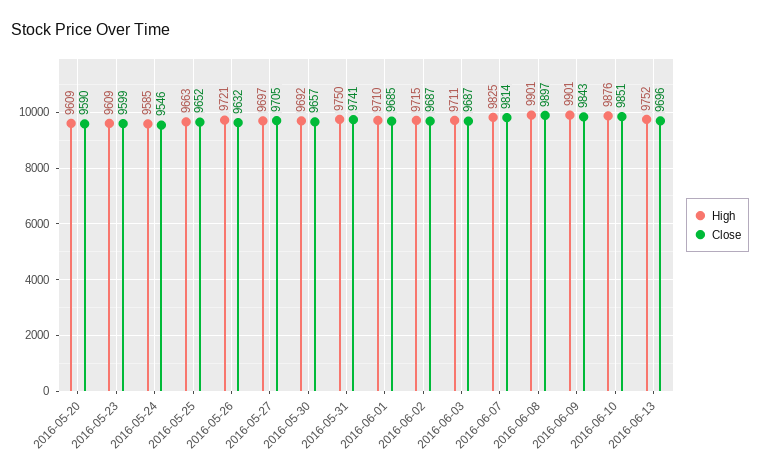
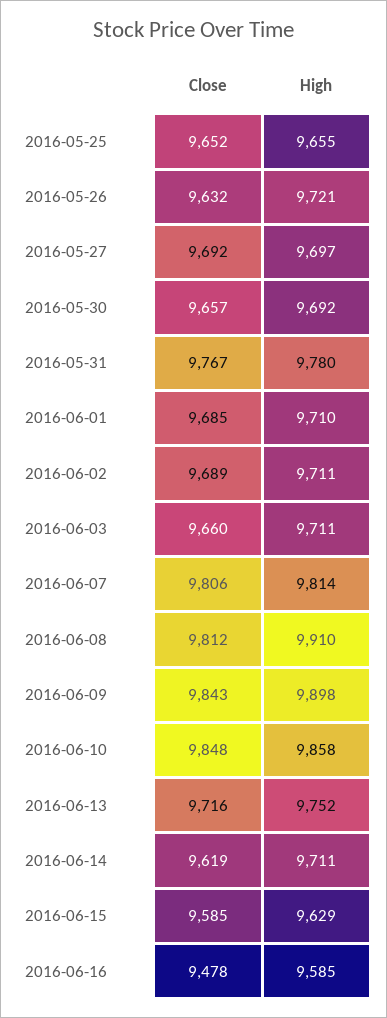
High, 2016-05-20: 9609 -> none
Close, 2016-05-20: 9590 -> none
High, 2016-05-23: 9609 -> none
Close, 2016-05-23: 9599 -> none
High, 2016-05-24: 9585 -> none
Close, 2016-05-24: 9546 -> none
High, 2016-05-25: 9663 -> 9655
Close, 2016-05-27: 9705 -> 9692
High, 2016-05-31: 9750 -> 9780
Close, 2016-05-31: 9741 -> 9767
High, 2016-06-02: 9715 -> 9711
Close, 2016-06-02: 9687 -> 9689
Close, 2016-06-03: 9687 -> 9660
High, 2016-06-07: 9825 -> 9814
Close, 2016-06-07: 9814 -> 9806
High, 2016-06-08: 9901 -> 9910
Close, 2016-06-08: 9897 -> 9812
High, 2016-06-09: 9901 -> 9898
High, 2016-06-10: 9876 -> 9858
Close, 2016-06-10: 9851 -> 9848
Close, 2016-06-13: 9696 -> 9716
Close, 2016-06-14: none -> 9619
High, 2016-06-14: none -> 9711
Close, 2016-06-15: none -> 9585
High, 2016-06-15: none -> 9629
Close, 2016-06-16: none -> 9478
High, 2016-06-16: none -> 9585

